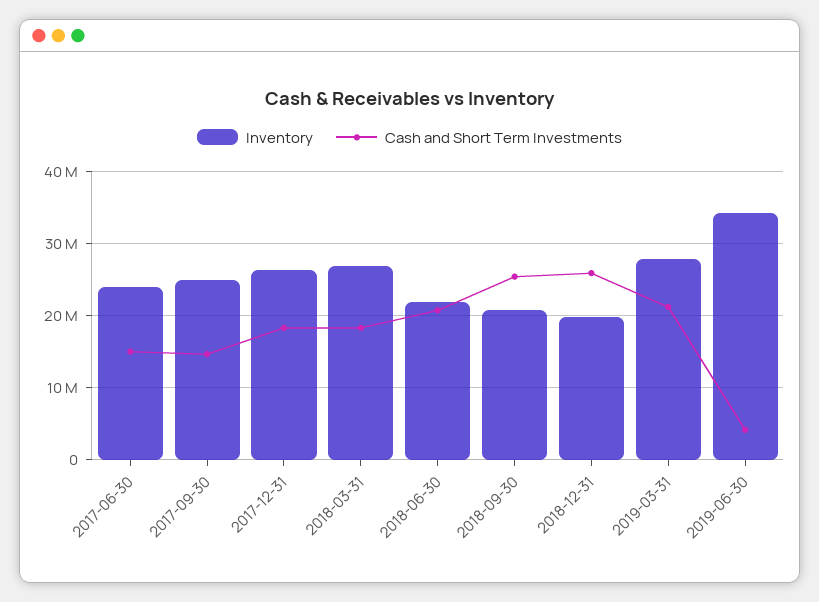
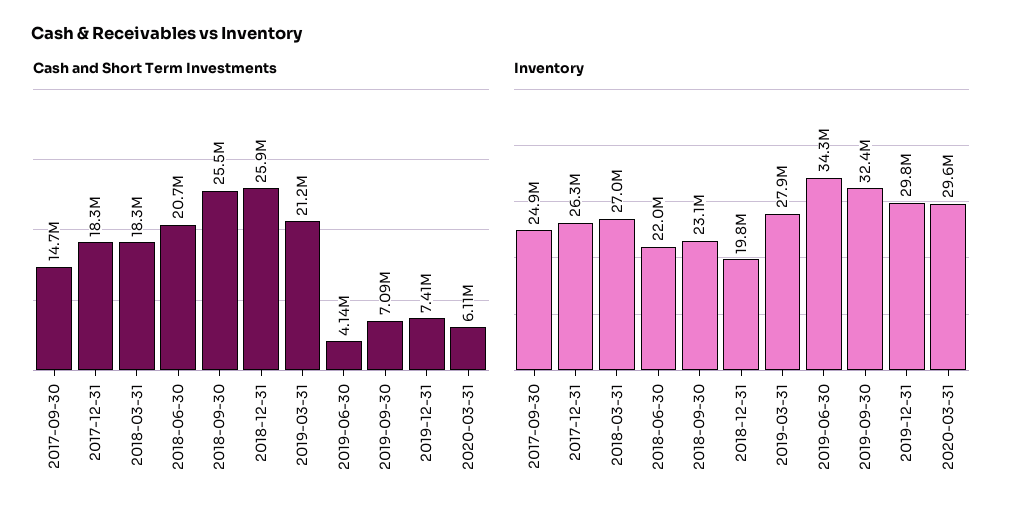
Inventory, 2017-06-30: 24000000 -> none
Cash and Short Term Investments, 2017-06-30: 15000000 -> none
Inventory, 2018-09-30: 21000000 -> 23100000
Cash and Short Term Investments, 2019-09-30: none -> 7090000
Cash and Short Term Investments, 2019-12-31: none -> 7410000
Cash and Short Term Investments, 2020-03-31: none -> 6110000
Inventory, 2019-09-30: none -> 32400000
Inventory, 2019-12-31: none -> 29800000
Inventory, 2020-03-31: none -> 29600000

